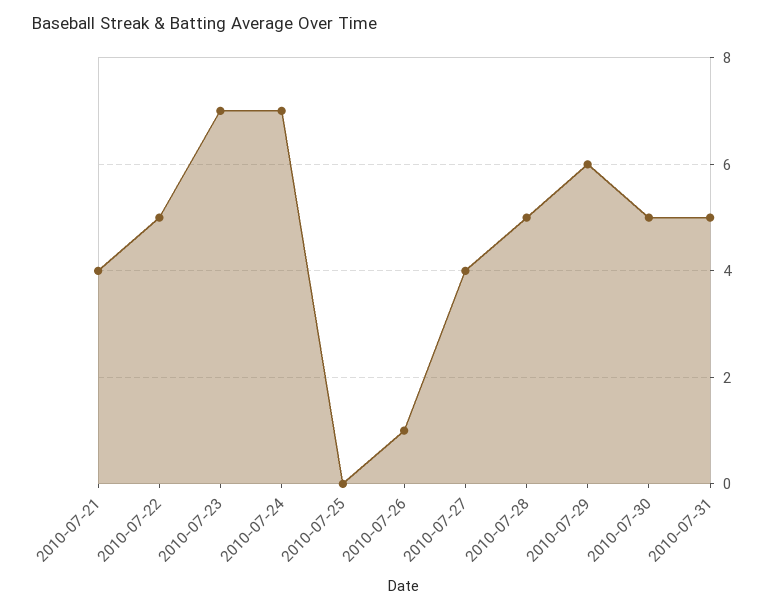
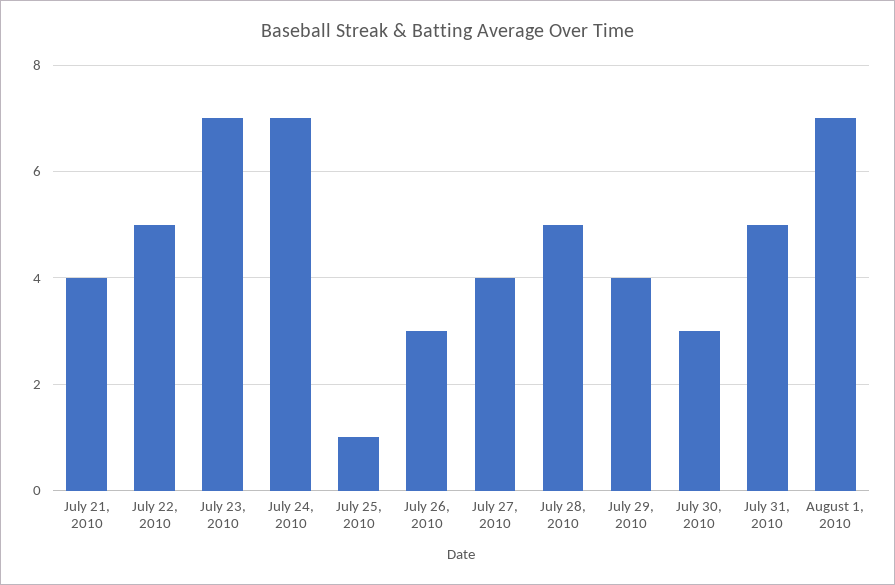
2010-07-25: 0 -> 1
2010-07-26: 1 -> 3
2010-07-29: 6 -> 4
2010-07-30: 5 -> 3
August 1, 2010: none -> 7

